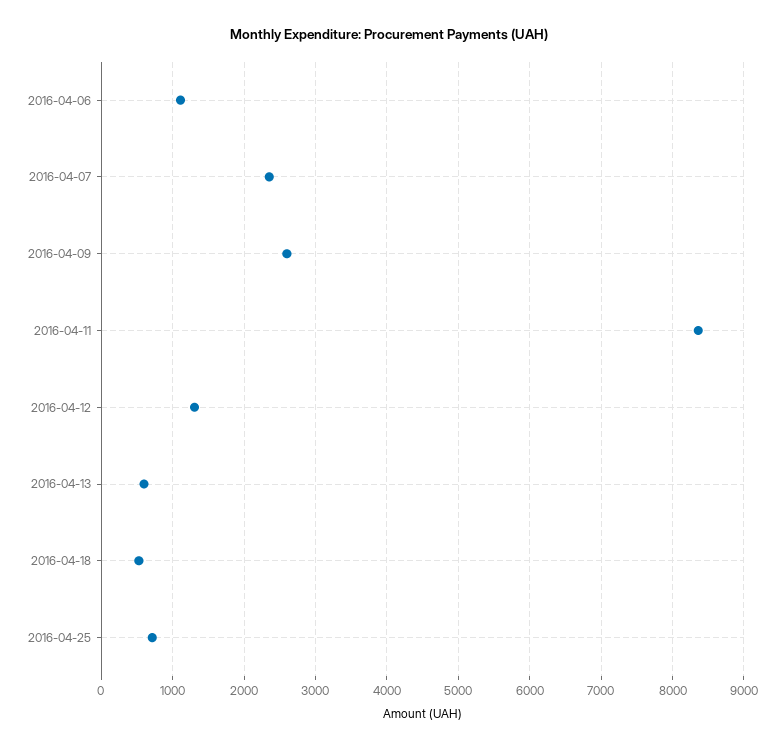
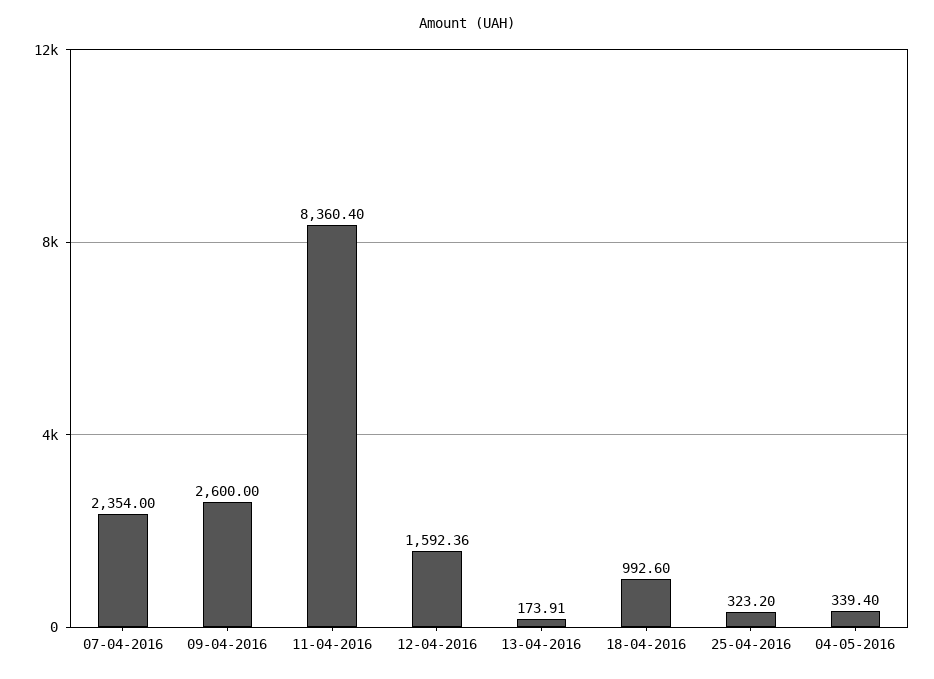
2016-04-06: 1100 -> none
2016-04-12: 1300 -> 1592.36
2016-04-13: 600 -> 173.91
2016-04-18: 500 -> 992.6
2016-04-25: 700 -> 323.2
04-05-2016: none -> 339.4

